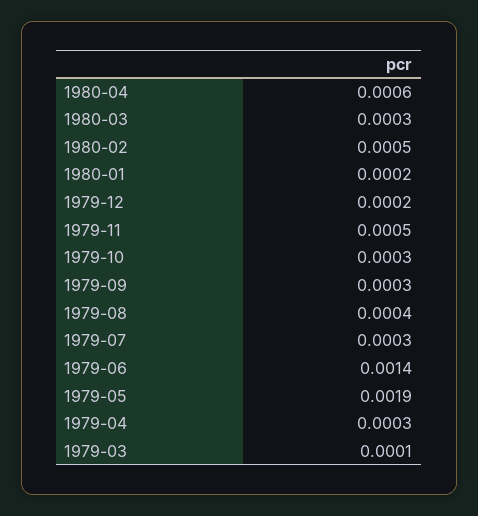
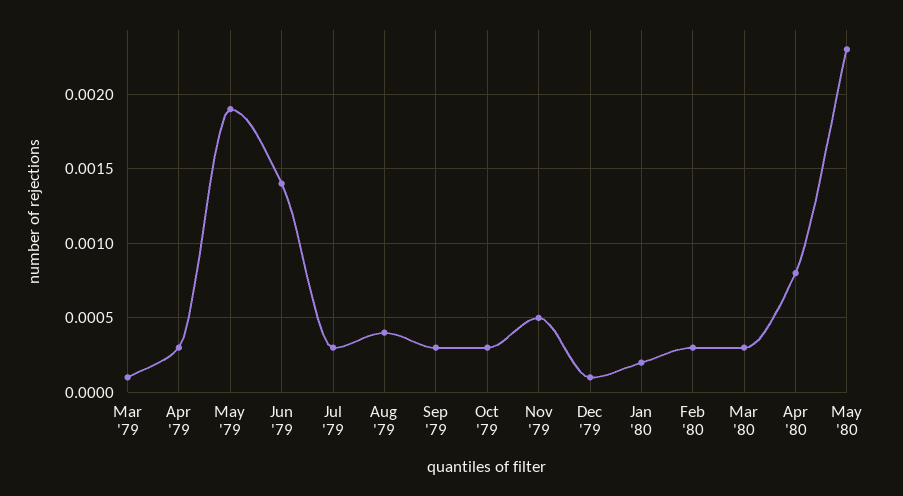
1980-04: 0.0006 -> 0.0008
1980-02: 0.0005 -> 0.0003
1979-12: 0.0002 -> 0.0001
May '80: none -> 0.0023

